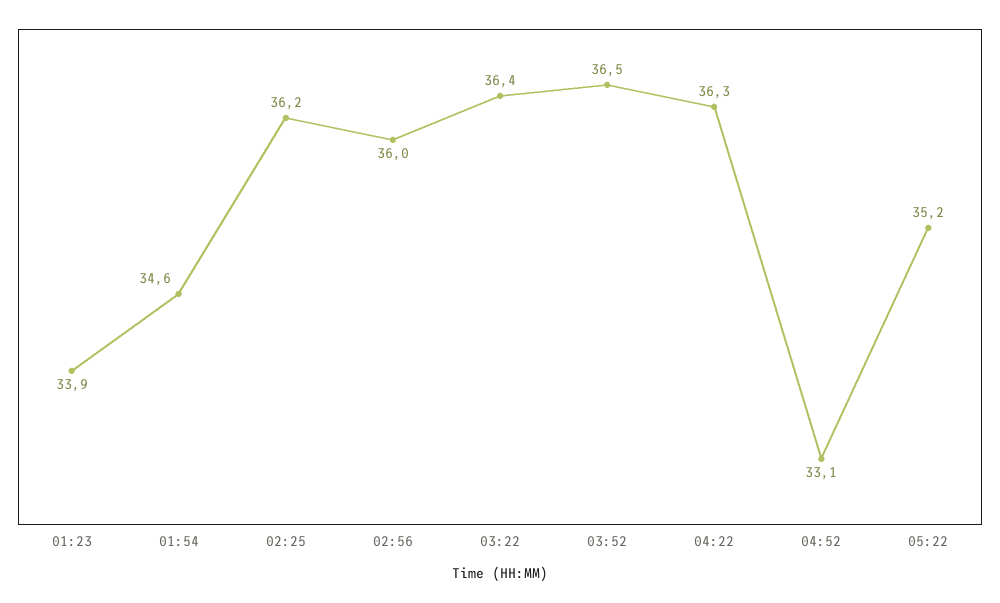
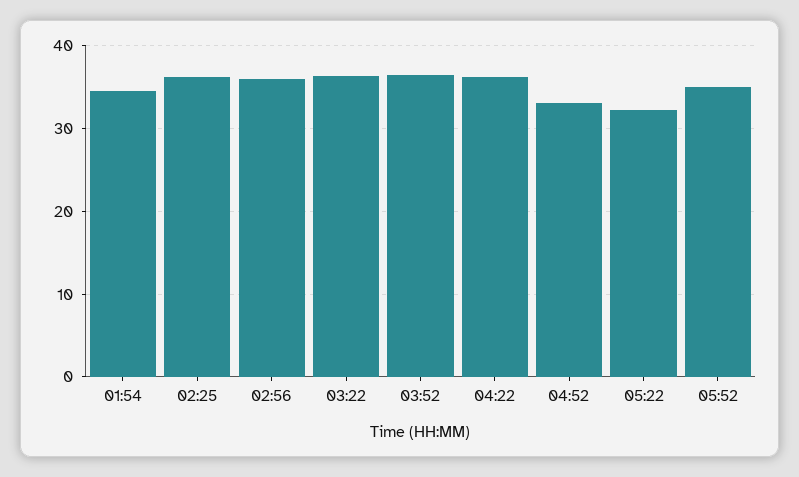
01:23: 33.9 -> none
05:22: 35.2 -> 32
05:52: none -> 35

